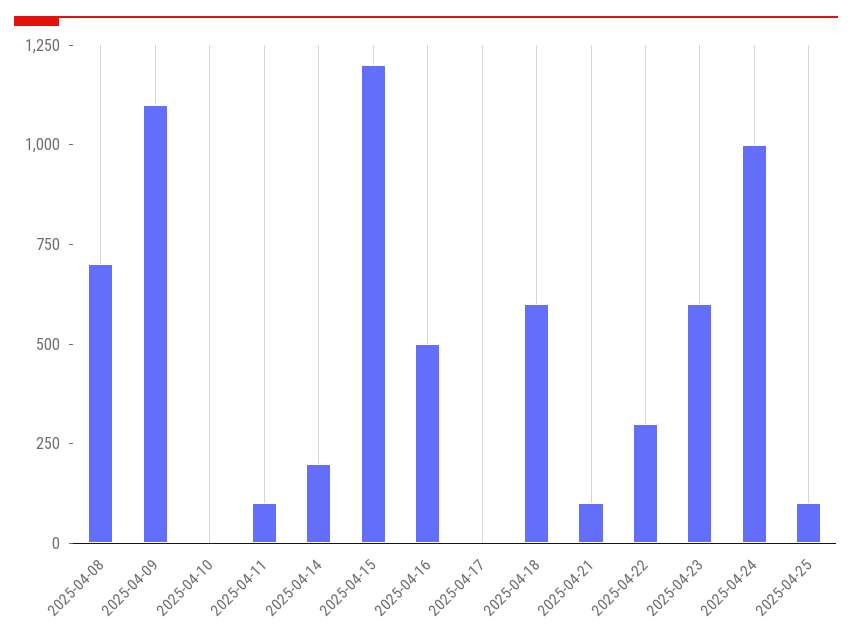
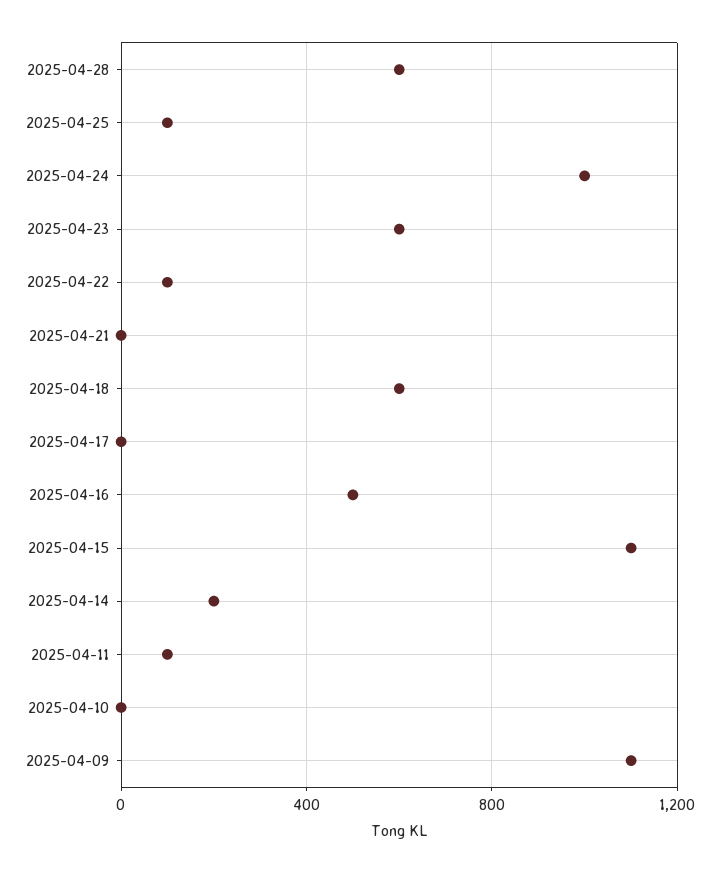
2025-04-08: 700 -> none
2025-04-15: 1200 -> 1100
2025-04-21: 100 -> 0
2025-04-22: 300 -> 100
2025-04-28: none -> 600

